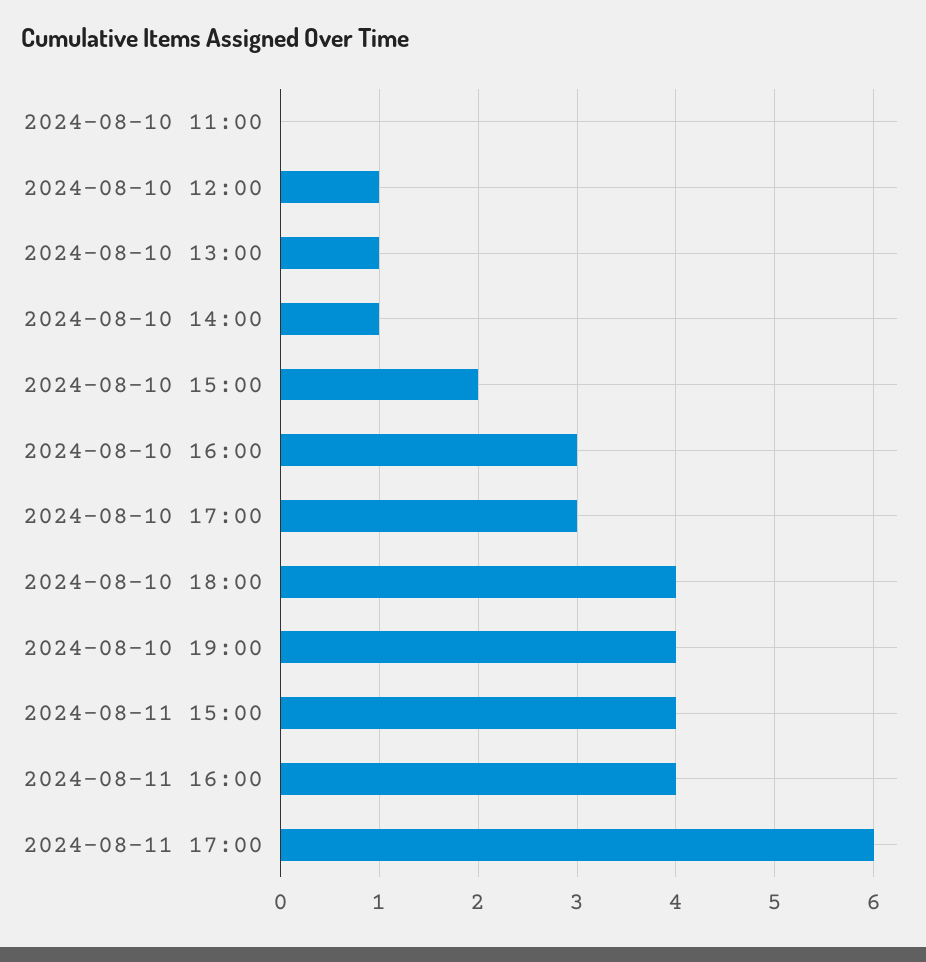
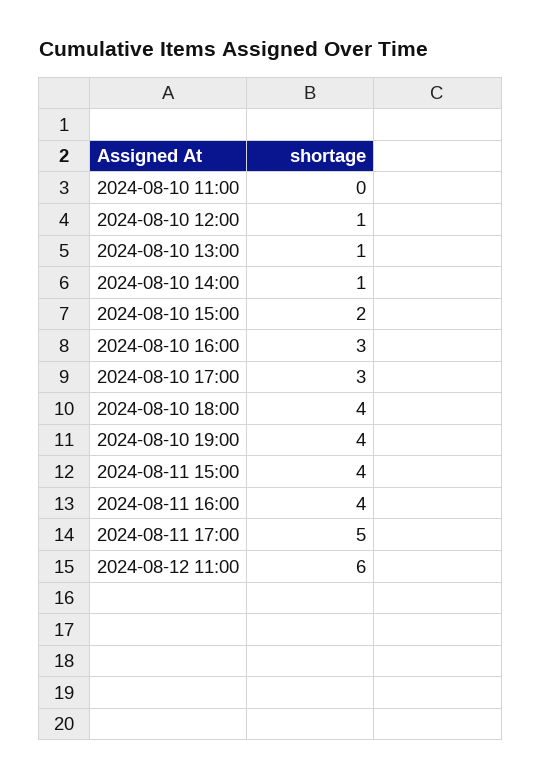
2024-08-11 17:00: 6 -> 5
2024-08-12 11:00: none -> 6

